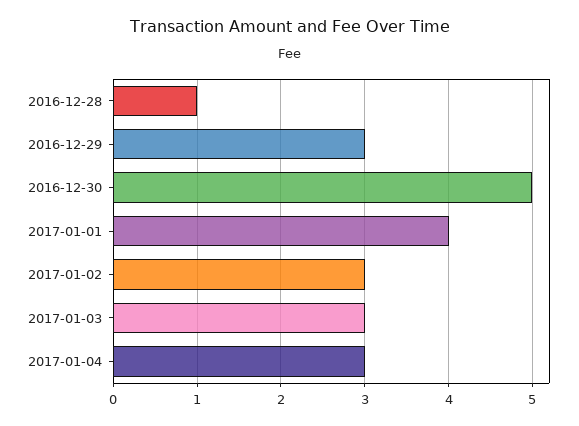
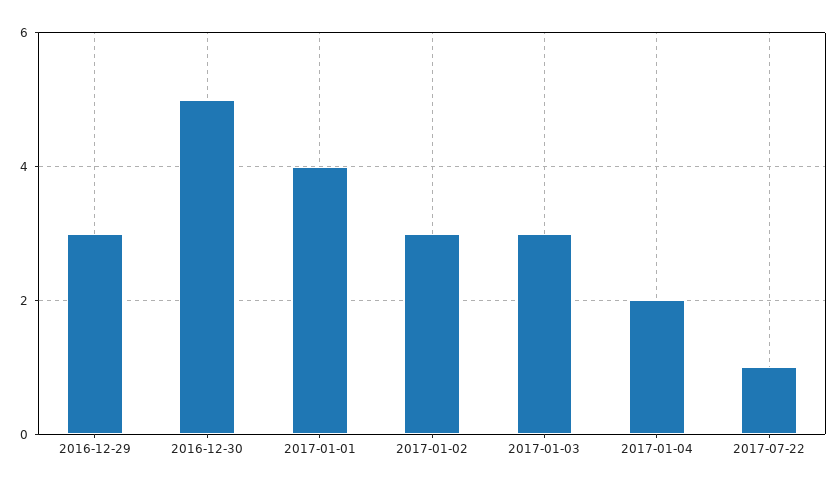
2016-12-28: 1 -> none
2017-01-04: 3 -> 2
2017-07-22: none -> 1

